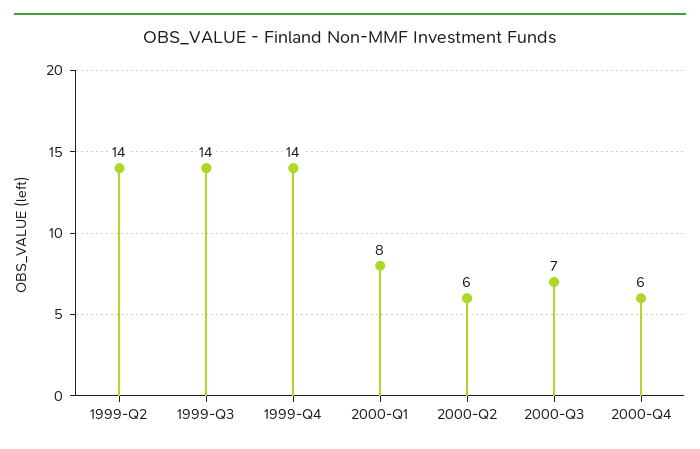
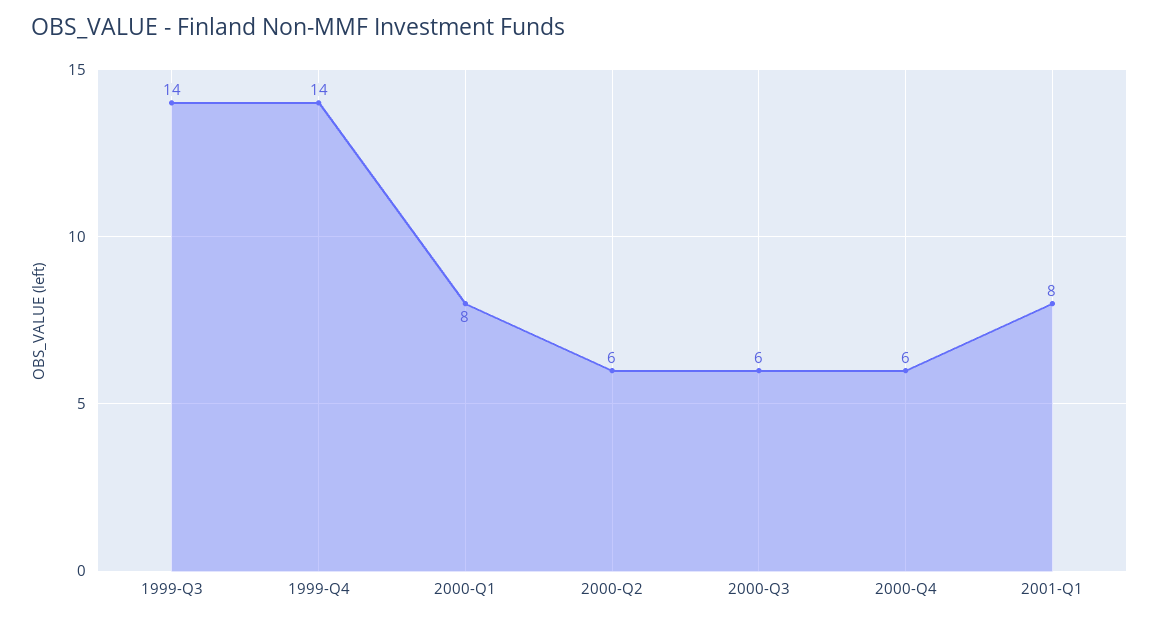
1999-Q2: 14 -> none
2000-Q3: 7 -> 6
2001-Q1: none -> 8

